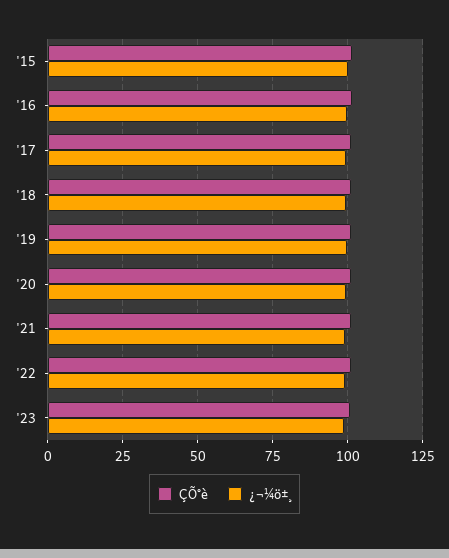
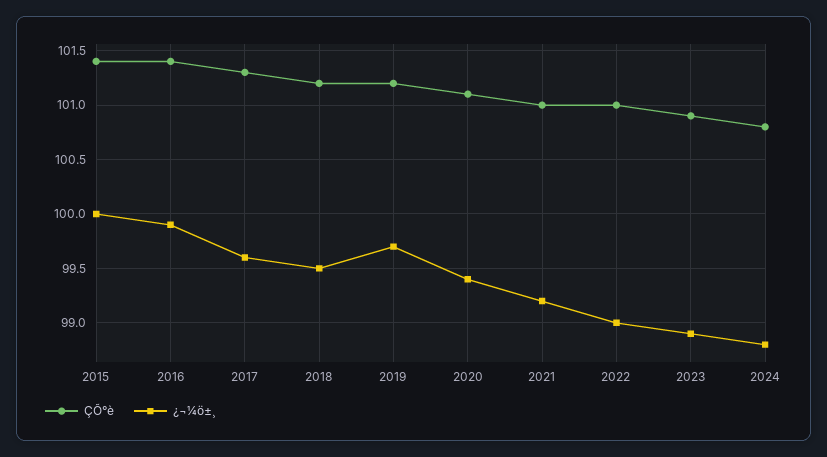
ÇÕ°è, 2024: none -> 100.8
¿¬¼ö±¸, 2024: none -> 98.8

